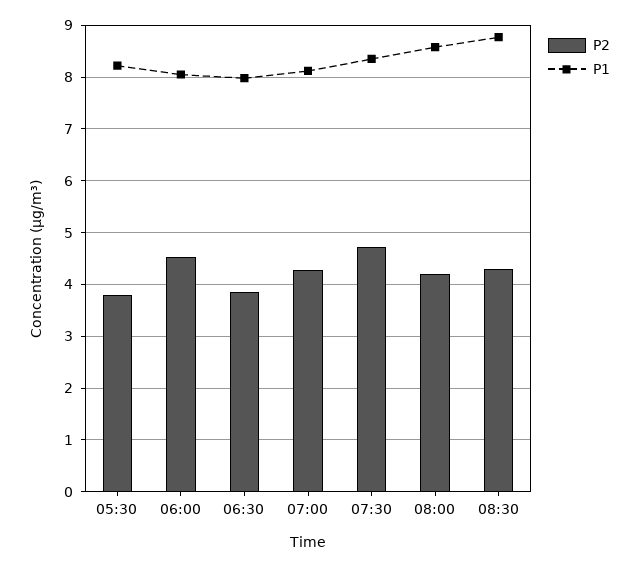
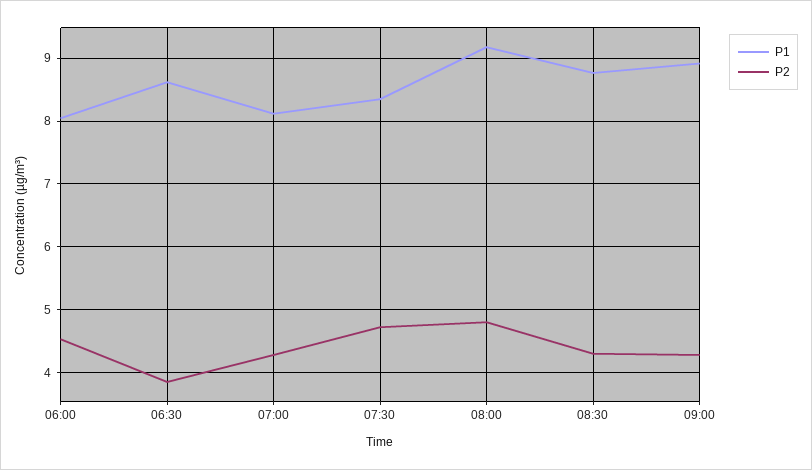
P2, 05:30: 3.8 -> none
P1, 05:30: 8.2 -> none
P1, 06:30: 8 -> 8.6
P2, 08:00: 4.2 -> 4.8
P1, 08:00: 8.6 -> 9.2
P1, 09:00: none -> 8.9
P2, 09:00: none -> 4.3

